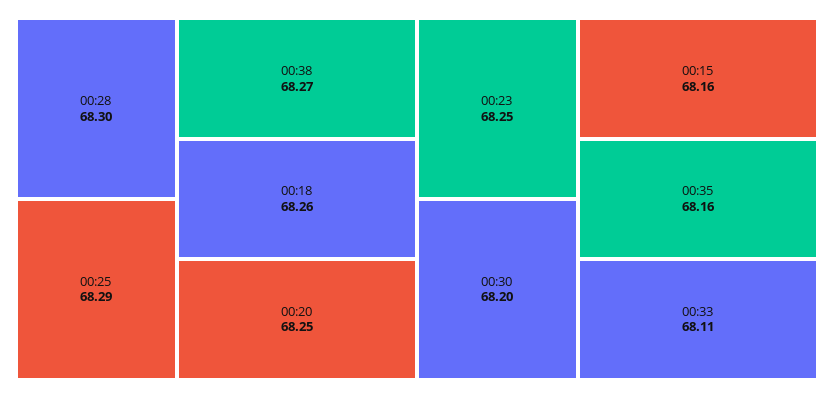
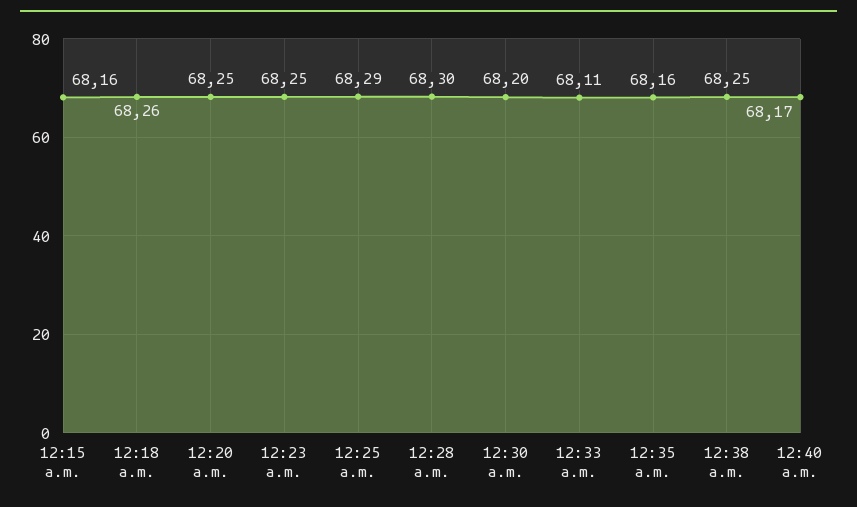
00:38: 68.27 -> 68.25
12:40 a.m.: none -> 68.17

